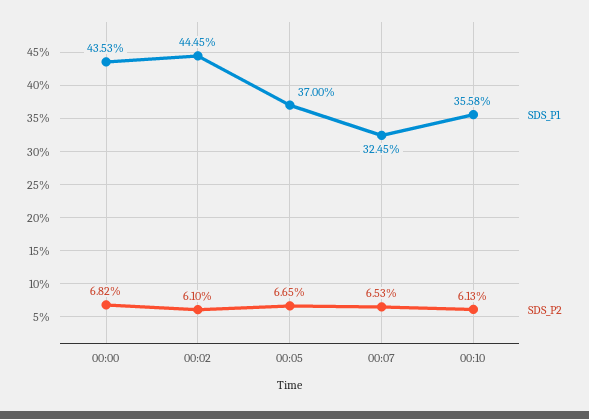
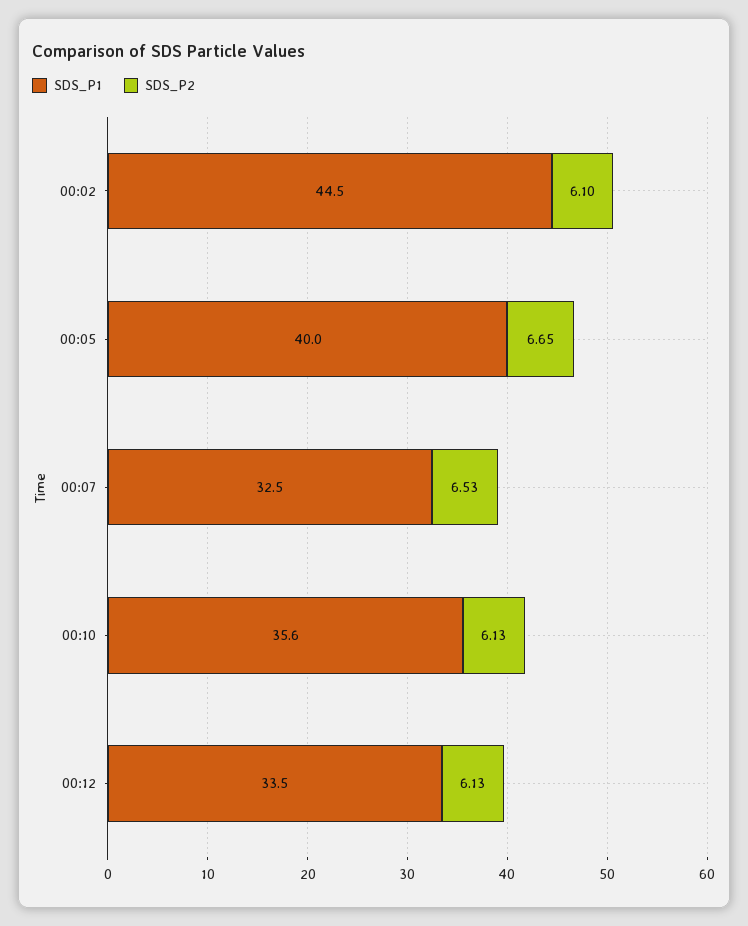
SDS_P1, 00:00: 43.53 -> none
SDS_P2, 00:00: 6.82 -> none
SDS_P1, 00:05: 37 -> 40
SDS_P1, 00:12: none -> 33.5
SDS_P2, 00:12: none -> 6.13

